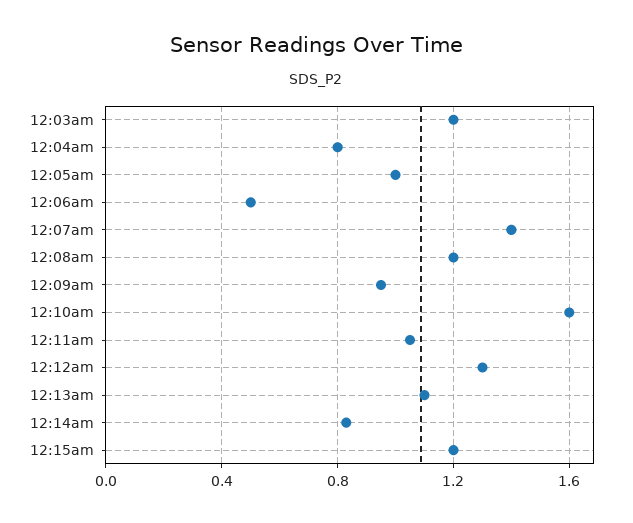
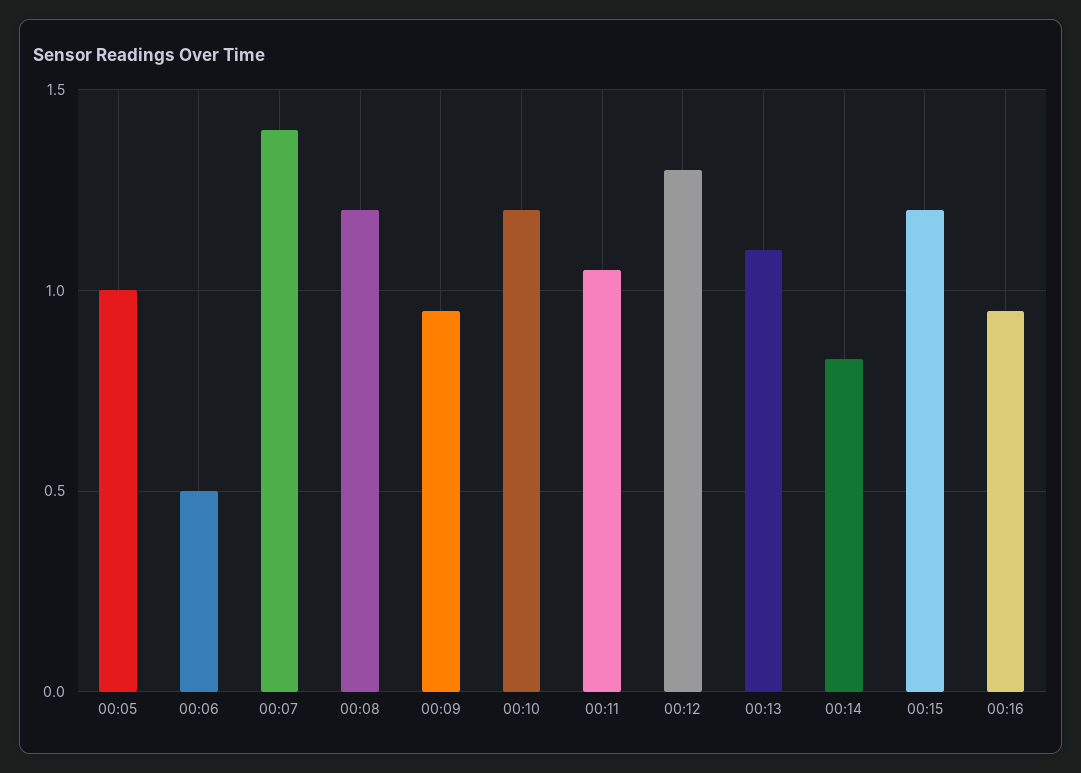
12:03am: 1.2 -> none
12:04am: 0.8 -> none
12:10am: 1.6 -> 1.2
00:16: none -> 0.95

